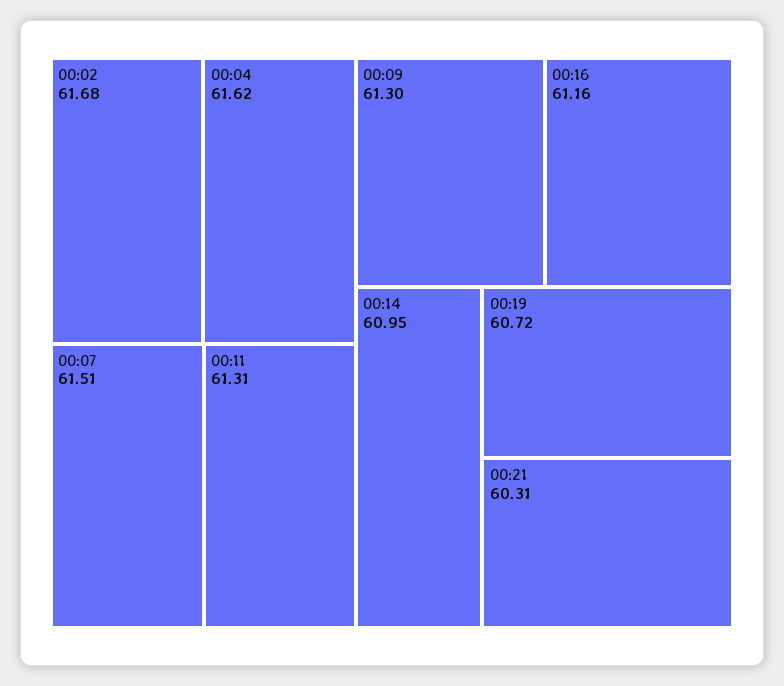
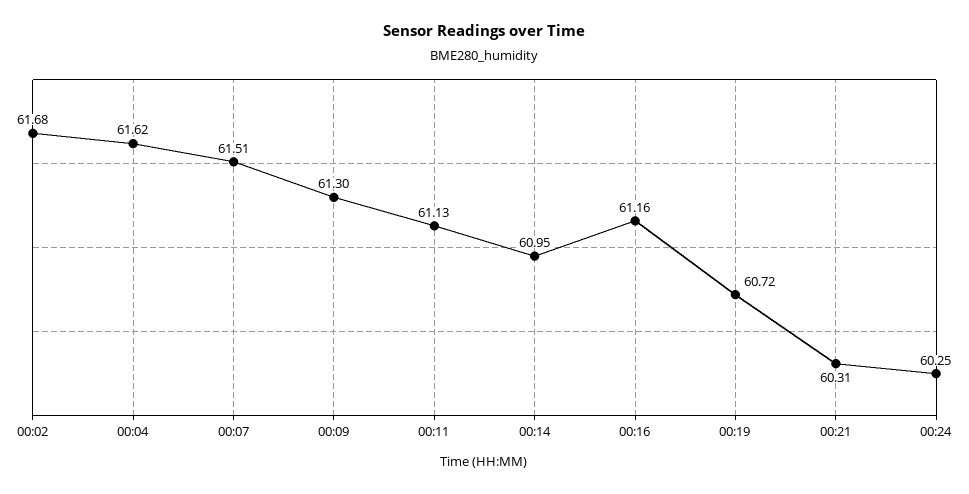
00:11: 61.31 -> 61.13
00:24: none -> 60.25

